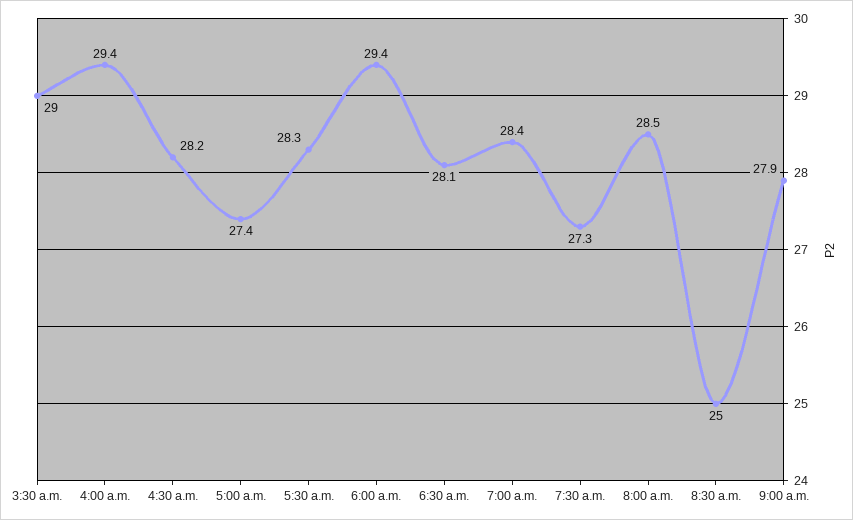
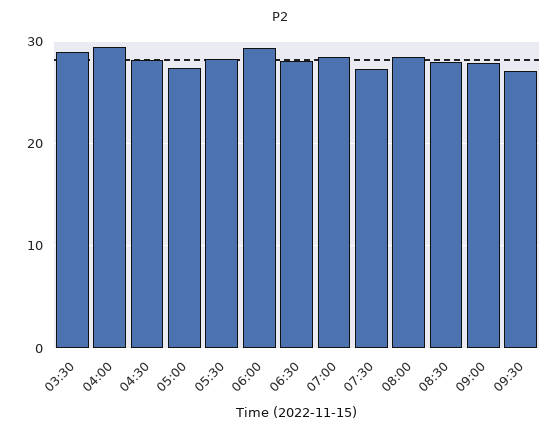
8:30 a.m.: 25 -> 28
09:30: none -> 27

